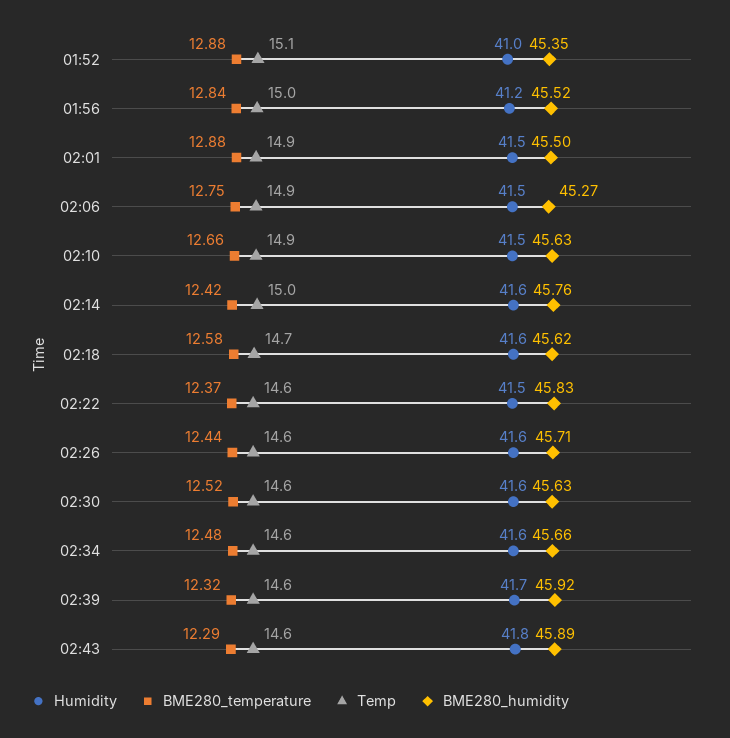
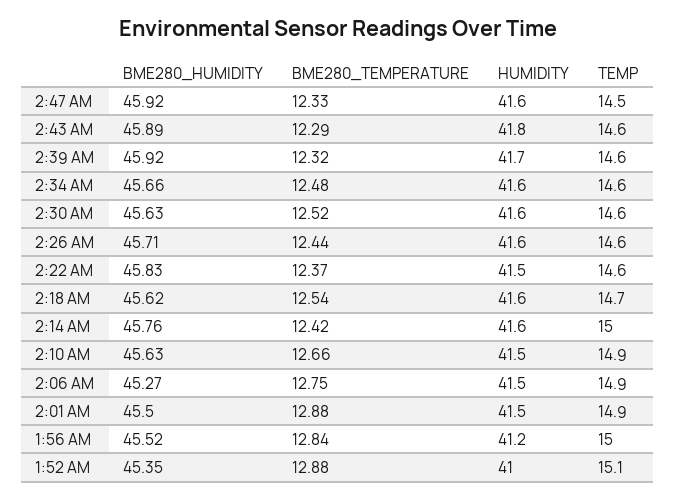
BME280_temperature, 02:18: 12.58 -> 12.54
BME280_humidity, 2:47 AM: none -> 45.92
BME280_temperature, 2:47 AM: none -> 12.33
Humidity, 2:47 AM: none -> 41.6
Temp, 2:47 AM: none -> 14.5

